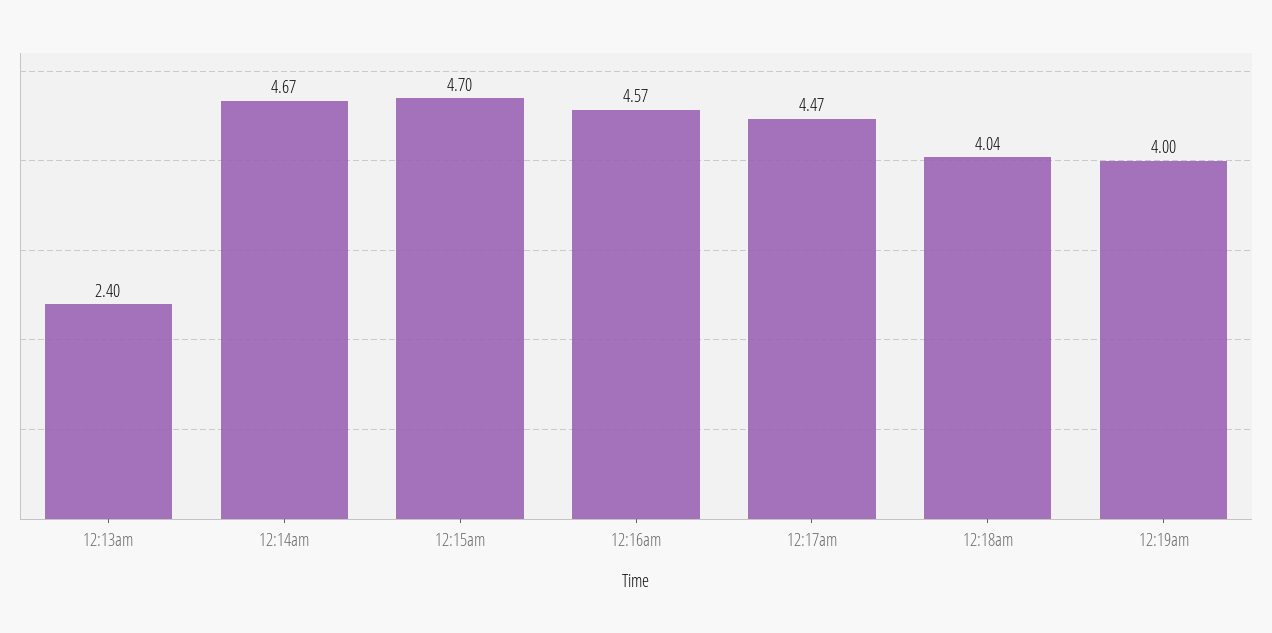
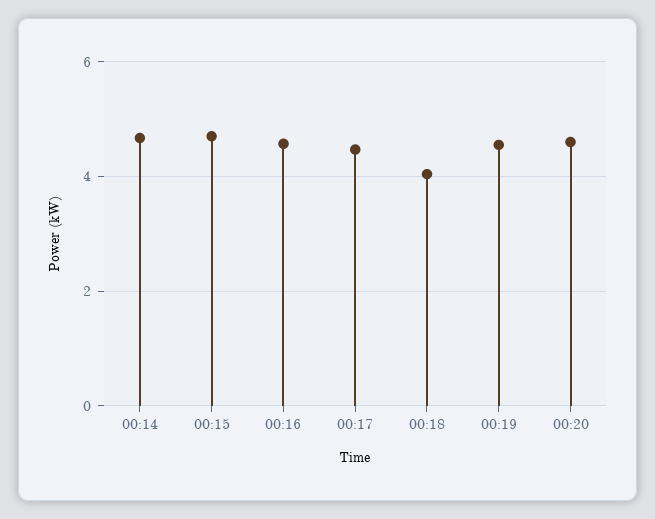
12:13am: 2.4 -> none
12:19am: 4 -> 4.6
00:20: none -> 4.6

